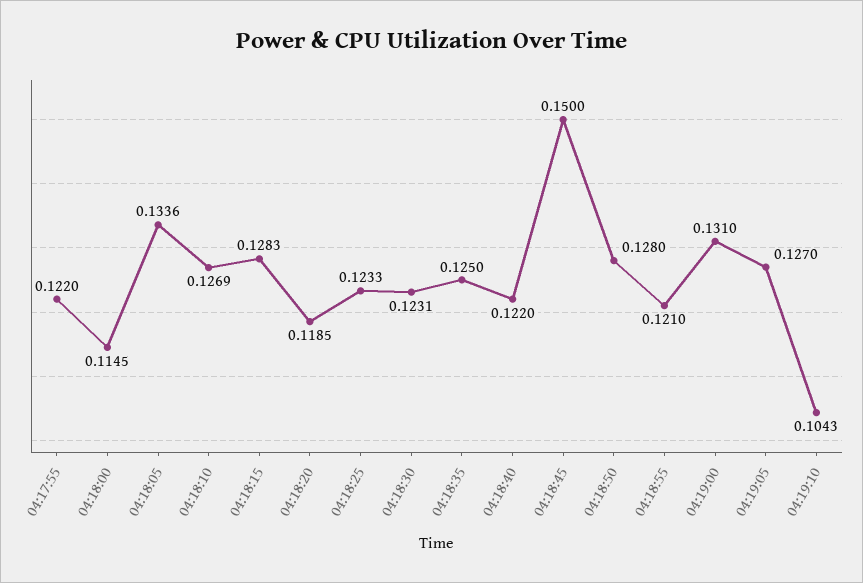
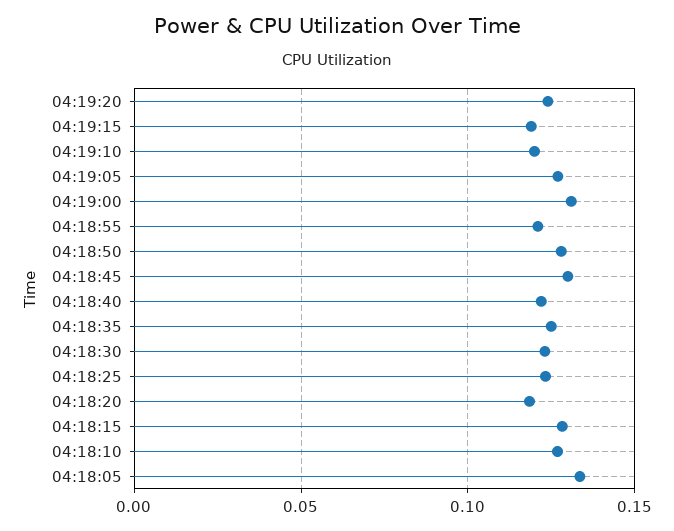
04:17:55: 0.122 -> none
04:18:00: 0.1145 -> none
04:18:45: 0.15 -> 0.13
04:19:10: 0.1043 -> 0.12
04:19:20: none -> 0.125
04:19:15: none -> 0.12

